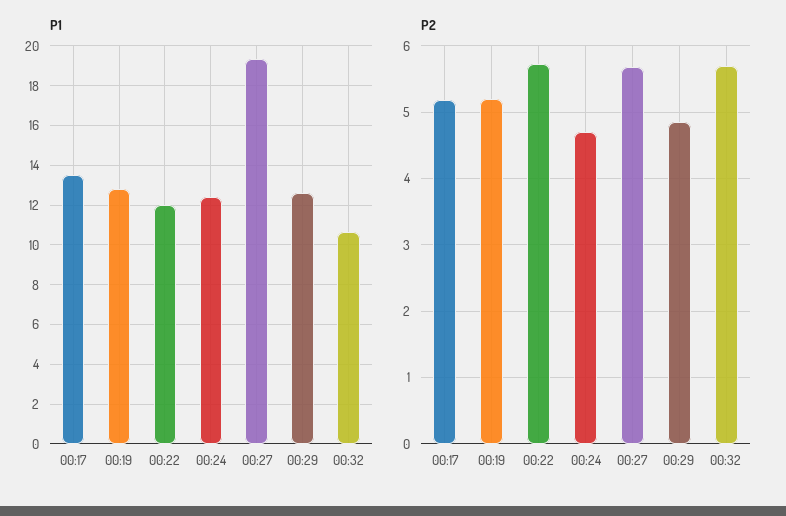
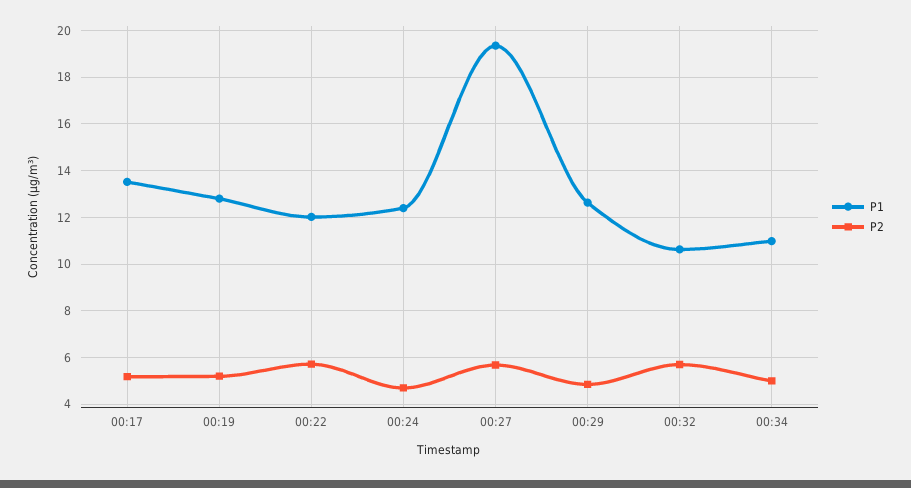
P1, 00:34: none -> 11
P2, 00:34: none -> 5

